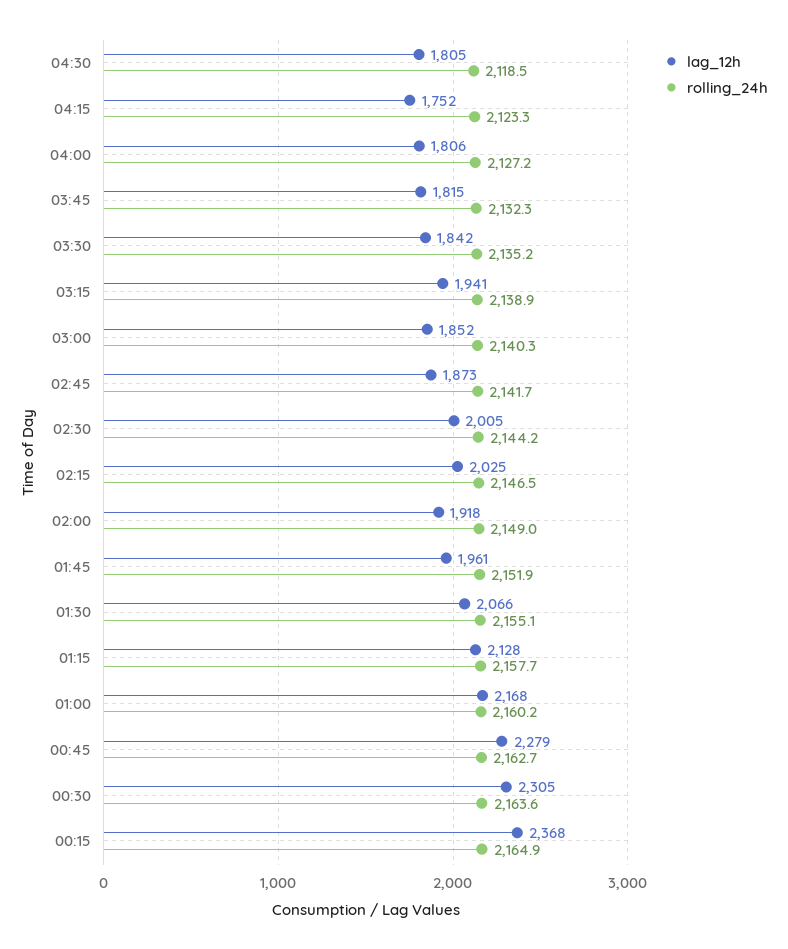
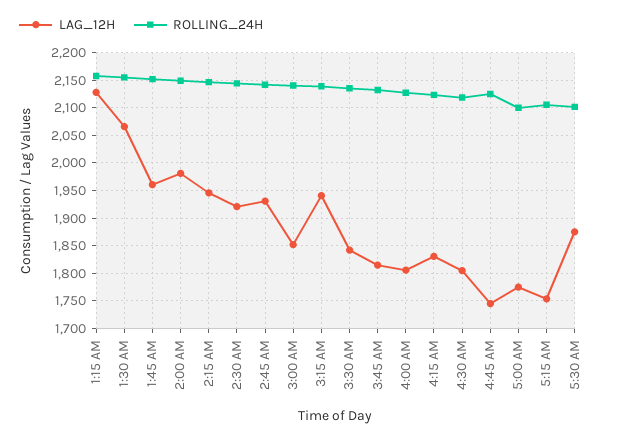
lag_12h, 04:15: 1752 -> 1825
lag_12h, 02:45: 1873 -> 1925
lag_12h, 02:30: 2005 -> 1925
lag_12h, 02:15: 2025 -> 1950
lag_12h, 02:00: 1918 -> 1975
lag_12h, 01:00: 2168 -> none
rolling_24h, 01:00: 2160.2 -> none
lag_12h, 00:45: 2279 -> none
rolling_24h, 00:45: 2162.7 -> none
lag_12h, 00:30: 2305 -> none
rolling_24h, 00:30: 2163.6 -> none
lag_12h, 00:15: 2368 -> none
rolling_24h, 00:15: 2164.9 -> none
lag_12h, 4:45 AM: none -> 1750
rolling_24h, 4:45 AM: none -> 2125
lag_12h, 5:00 AM: none -> 1775
rolling_24h, 5:00 AM: none -> 2100
lag_12h, 5:15 AM: none -> 1750
rolling_24h, 5:15 AM: none -> 2100
lag_12h, 5:30 AM: none -> 1875
rolling_24h, 5:30 AM: none -> 2100

